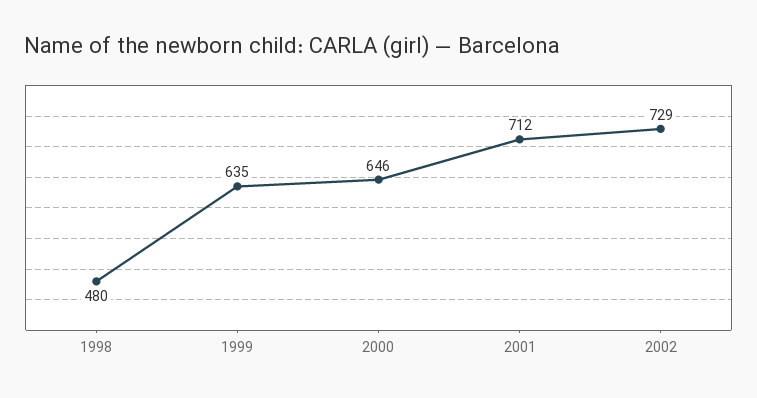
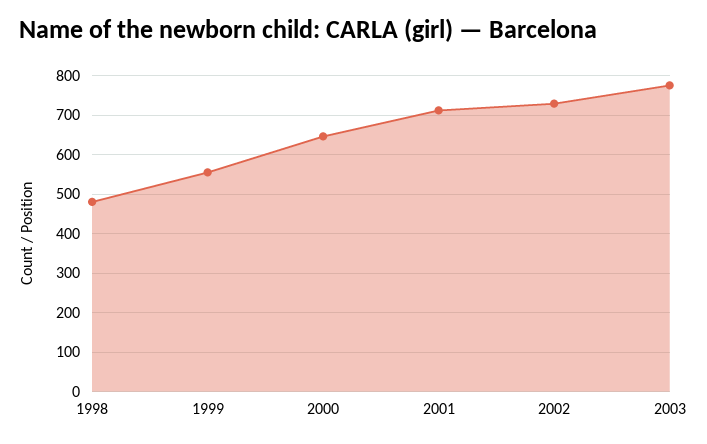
1999: 635 -> 560
2003: none -> 780

